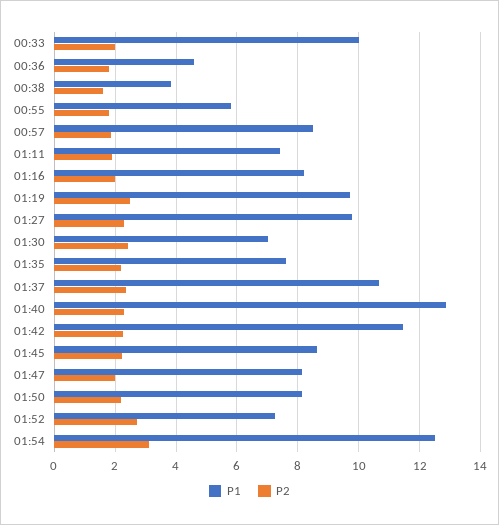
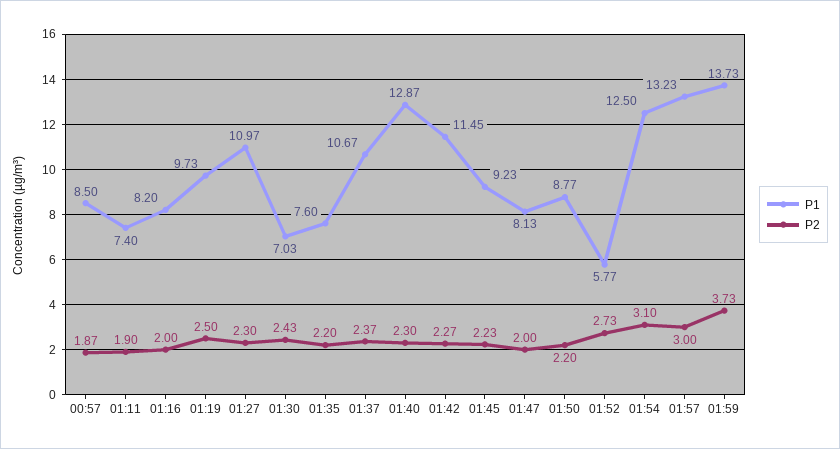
P1, 00:33: 10 -> none
P2, 00:33: 2 -> none
P1, 00:36: 4.6 -> none
P2, 00:36: 1.8 -> none
P1, 00:38: 3.8 -> none
P2, 00:38: 1.6 -> none
P1, 00:55: 5.8 -> none
P2, 00:55: 1.8 -> none
P1, 01:27: 9.8 -> 10.97
P1, 01:45: 8.6 -> 9.23
P1, 01:50: 8.2 -> 8.77
P1, 01:52: 7.2 -> 5.77
P1, 01:57: none -> 13.23
P2, 01:57: none -> 3
P1, 01:59: none -> 13.73
P2, 01:59: none -> 3.73

